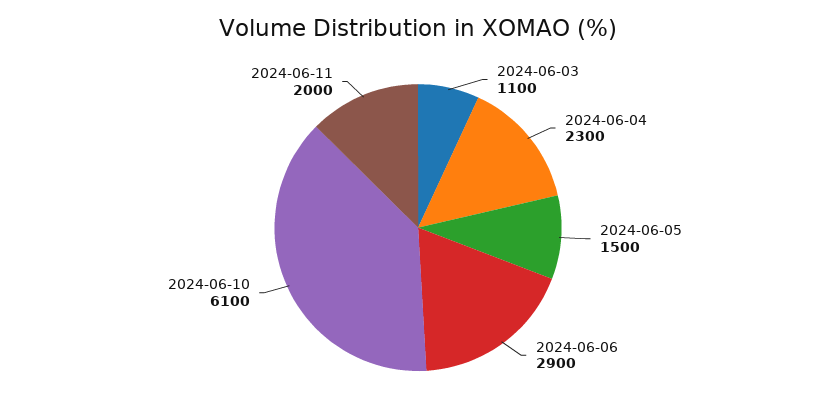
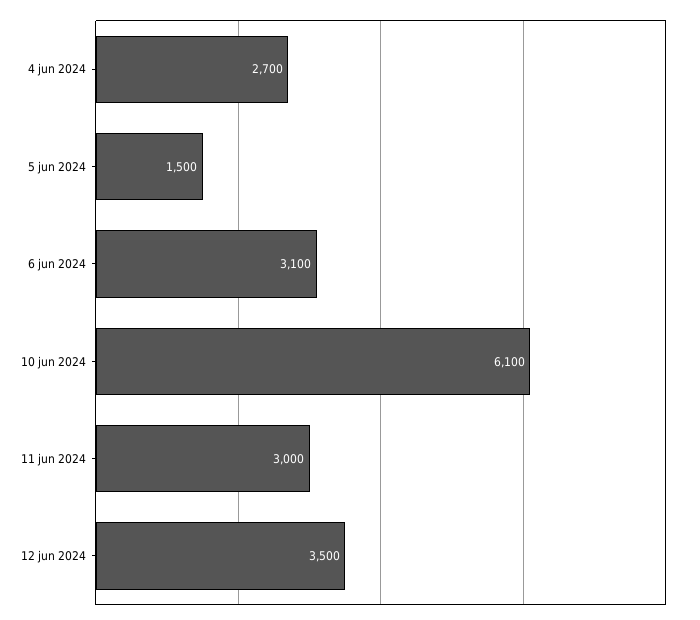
2024-06-03: 1100 -> none
2024-06-04: 2300 -> 2700
2024-06-06: 2900 -> 3100
2024-06-11: 2000 -> 3000
12 jun 2024: none -> 3500

